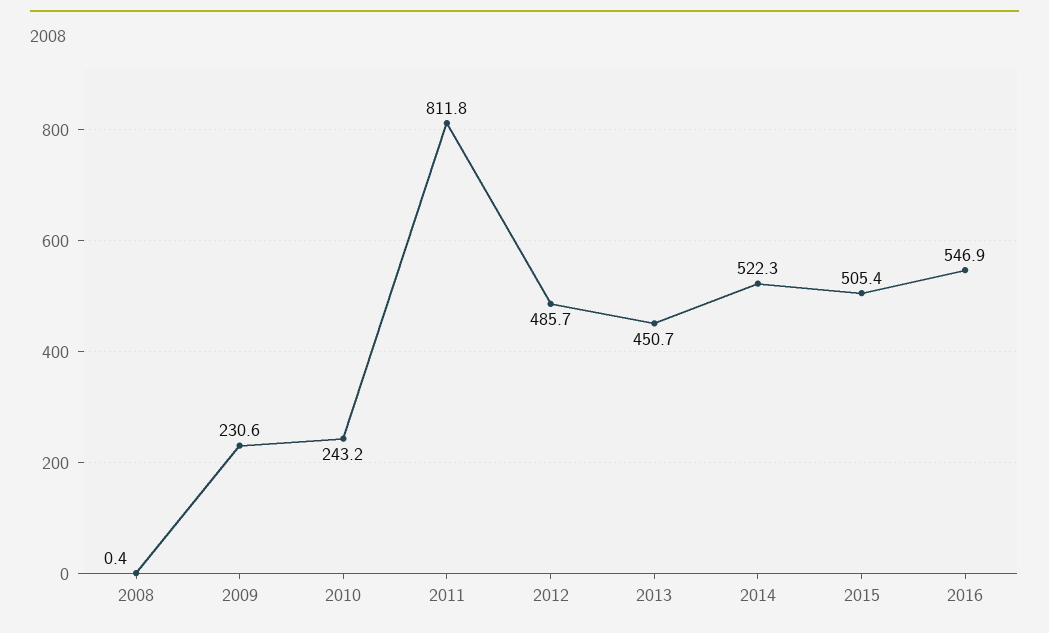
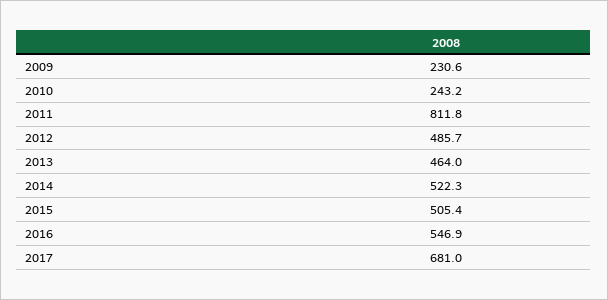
2008: 0.4 -> none
2013: 450.7 -> 464
2017: none -> 681

